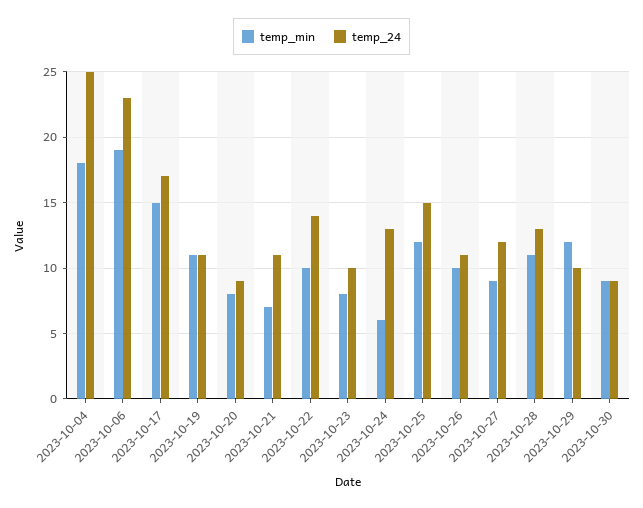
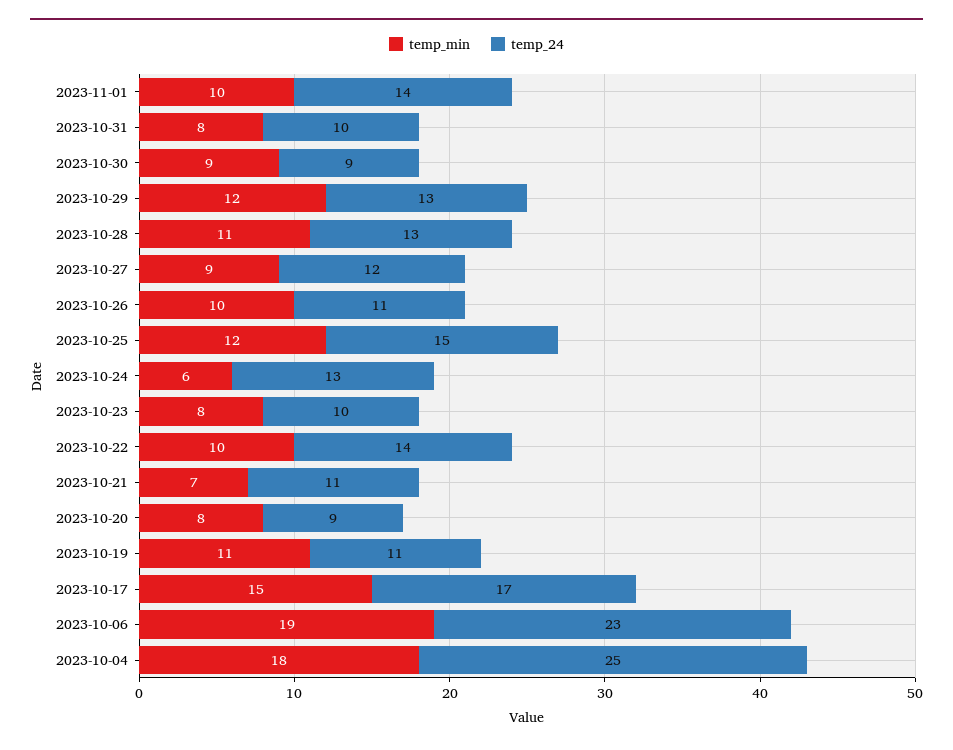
temp_24, 2023-10-29: 10 -> 13
temp_min, 2023-11-01: none -> 10
temp_24, 2023-11-01: none -> 14
temp_min, 2023-10-31: none -> 8
temp_24, 2023-10-31: none -> 10

